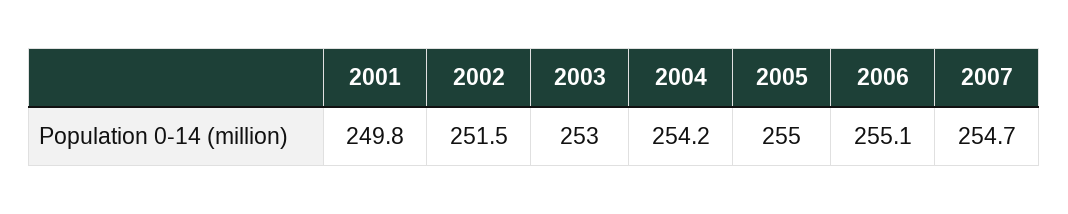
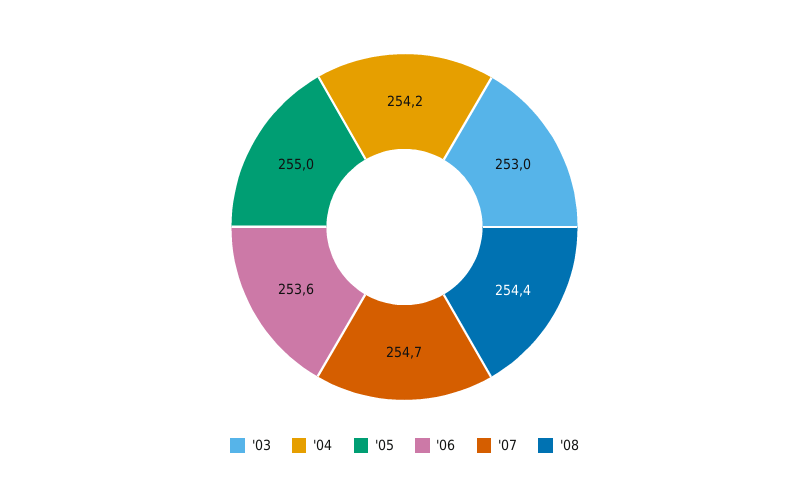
2001: 249.8 -> none
2002: 251.5 -> none
2006: 255.1 -> 253.6
'08: none -> 254.4

